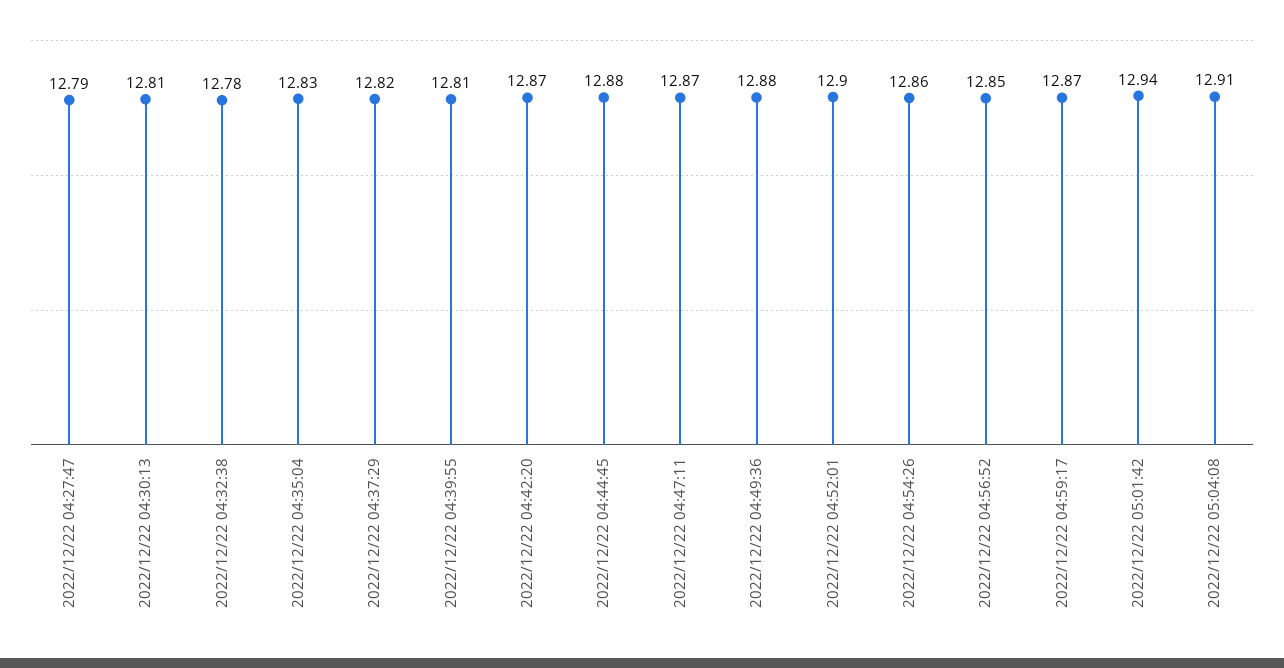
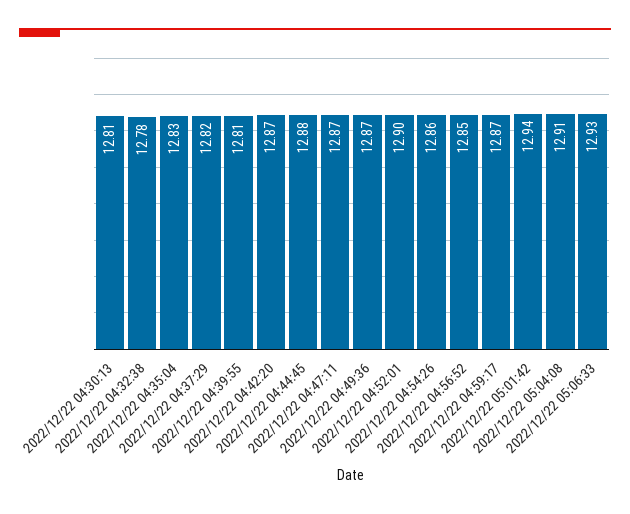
2022/12/22 04:27:47: 12.79 -> none
2022/12/22 04:49:36: 12.88 -> 12.87
2022/12/22 05:06:33: none -> 12.93

